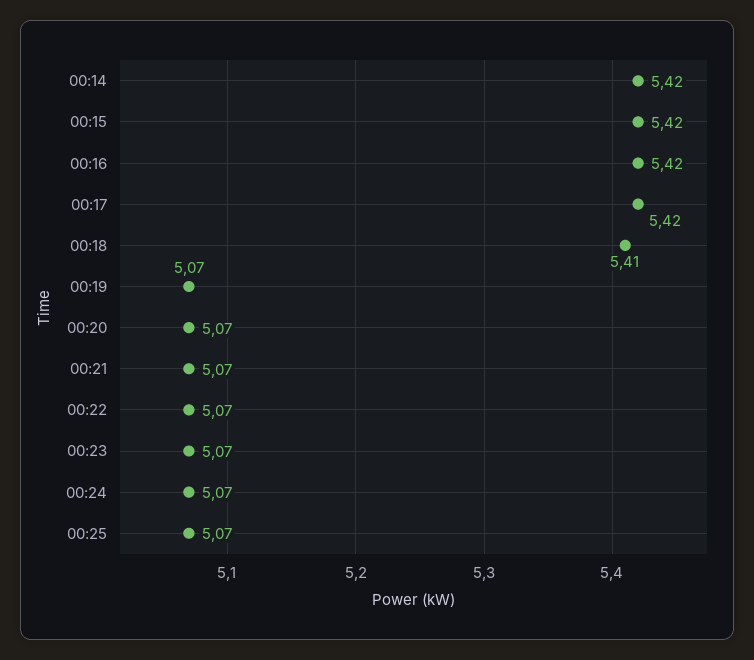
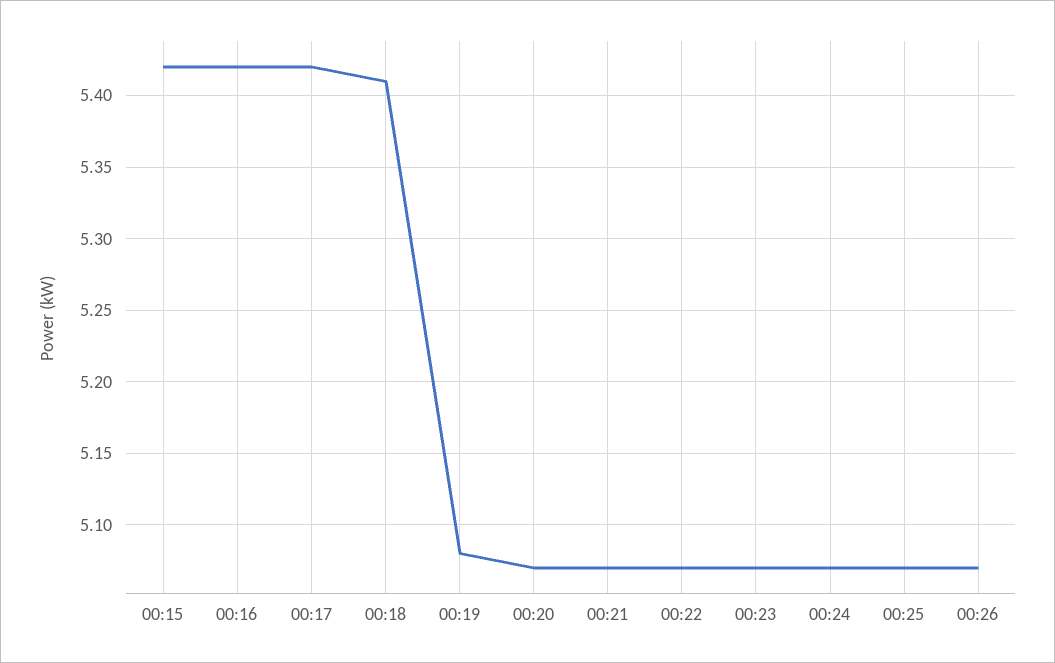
00:14: 5.42 -> none
00:19: 5.07 -> 5.08
00:26: none -> 5.07

